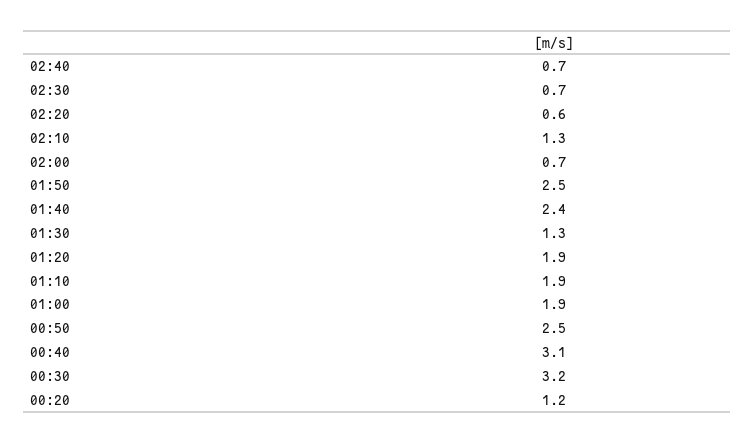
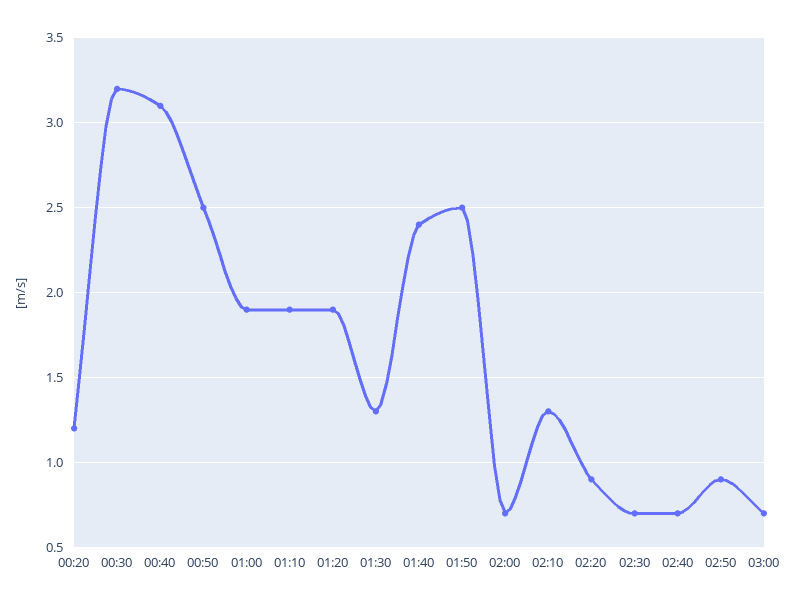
02:20: 0.6 -> 0.9
02:50: none -> 0.9
03:00: none -> 0.7

